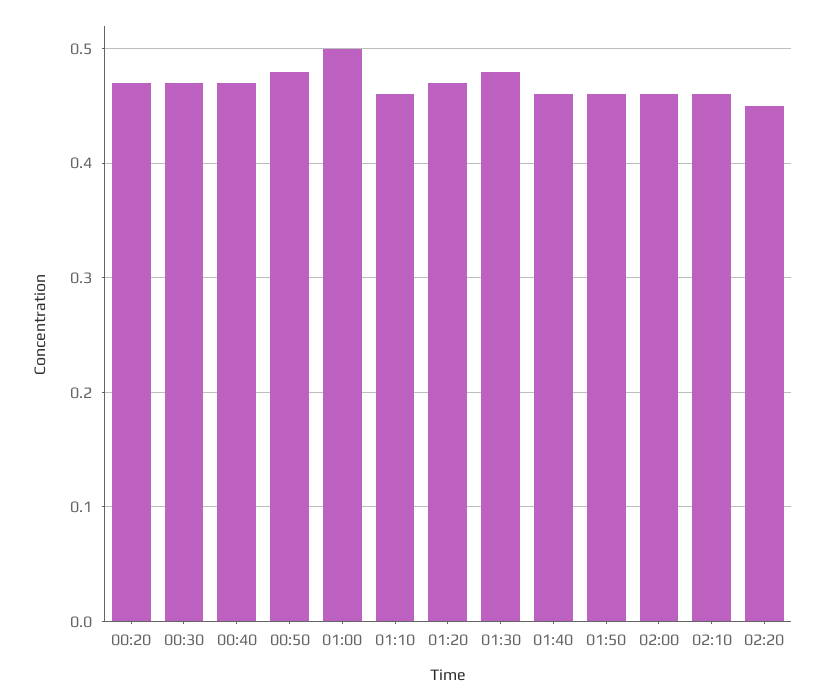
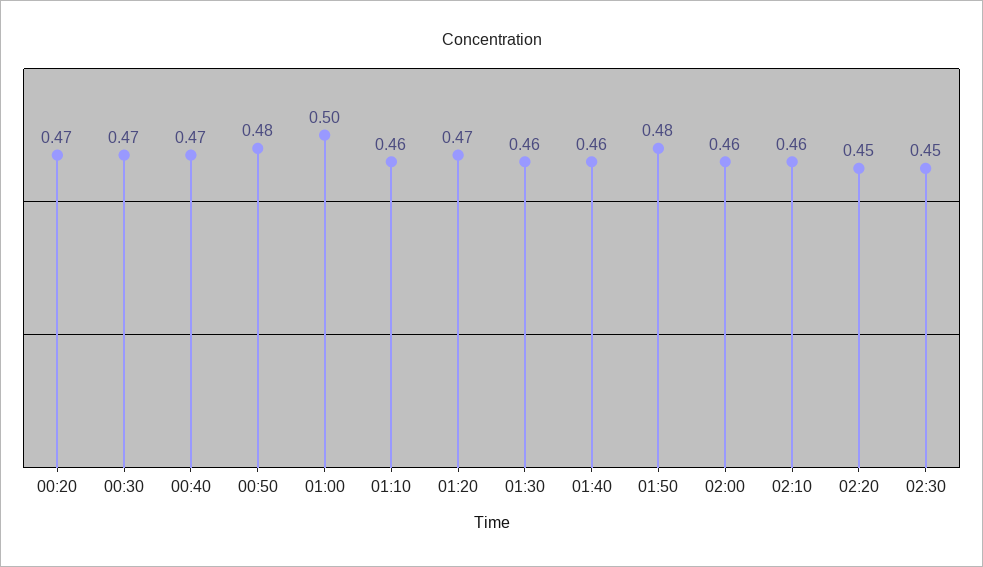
01:30: 0.48 -> 0.46
01:50: 0.46 -> 0.48
02:30: none -> 0.45

